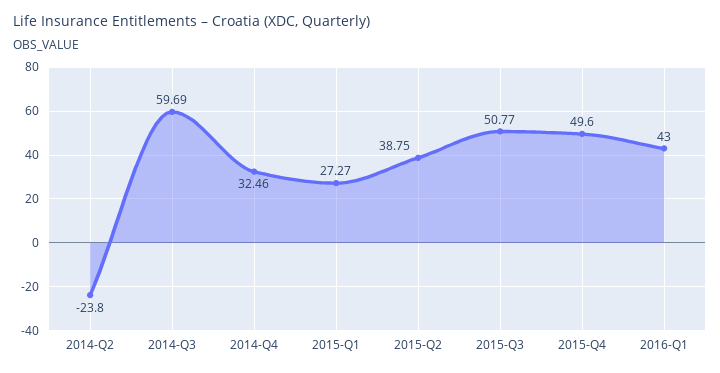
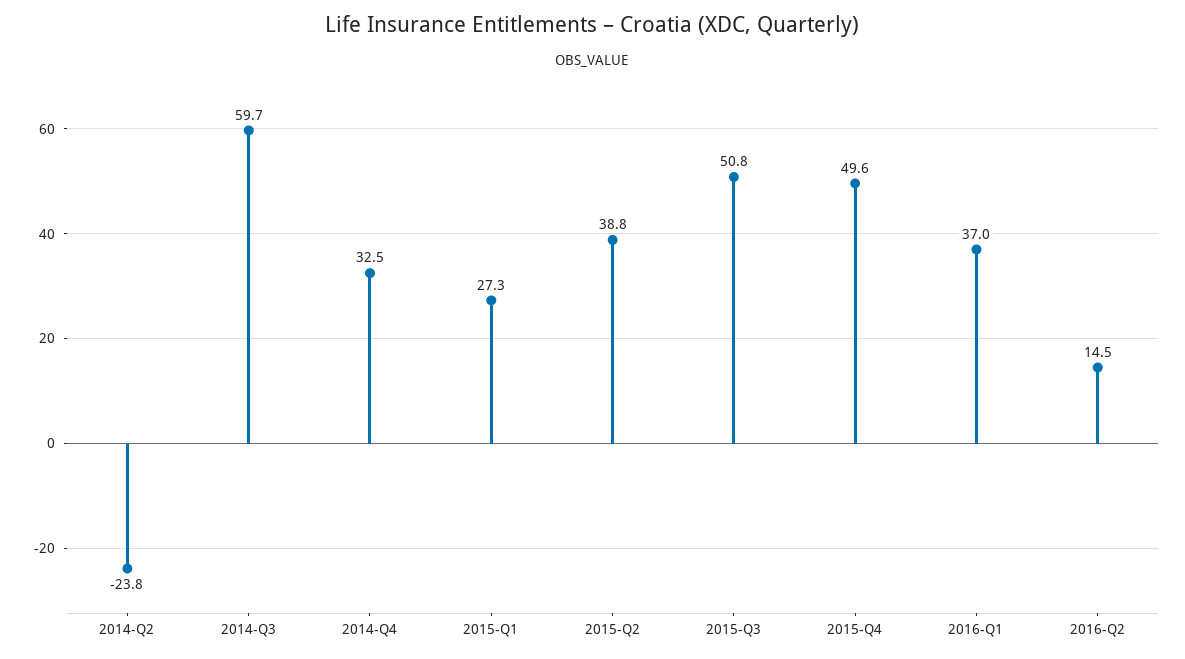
2016-Q1: 43 -> 37
2016-Q2: none -> 14.5

